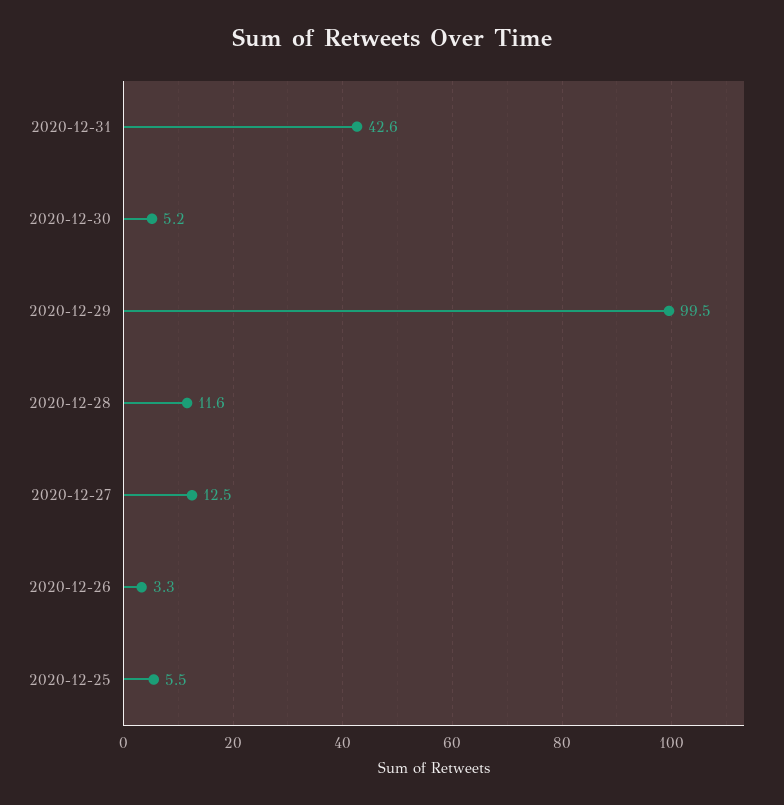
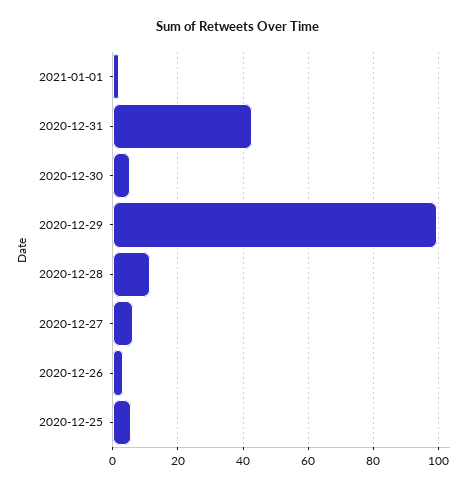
2020-12-27: 12.5 -> 6
2021-01-01: none -> 2

